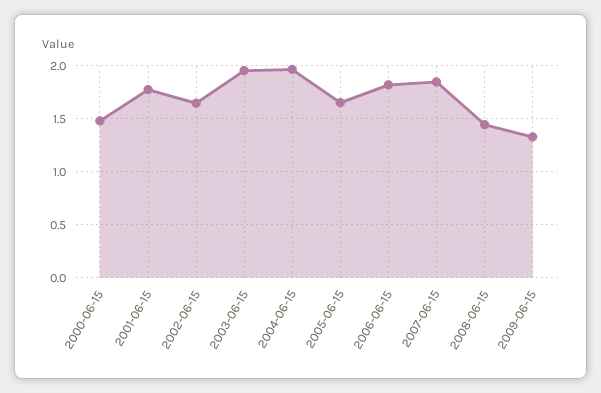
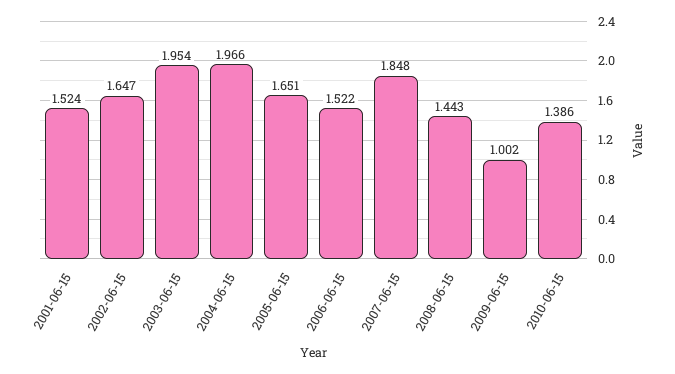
2000-06-15: 1.5 -> none
2001-06-15: 1.8 -> 1.524
2006-06-15: 1.8 -> 1.522
2009-06-15: 1.3 -> 1.002
2010-06-15: none -> 1.386

